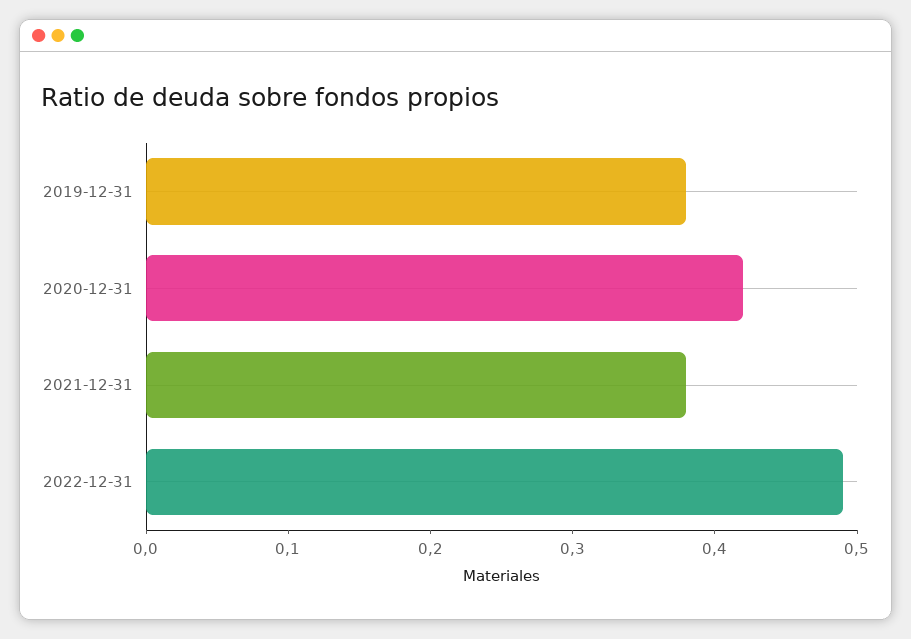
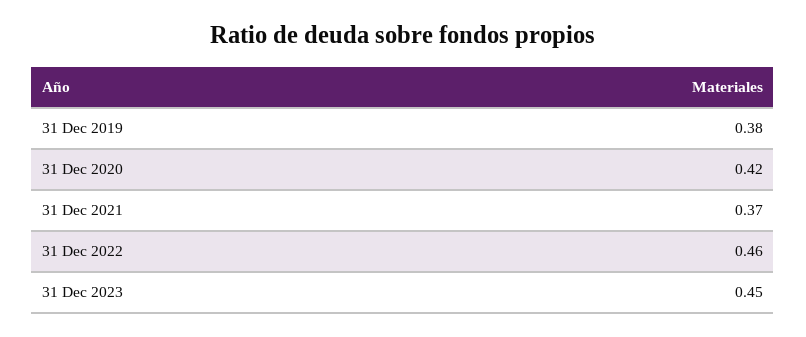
2021-12-31: 0.38 -> 0.37
2022-12-31: 0.49 -> 0.46
31 Dec 2023: none -> 0.45

